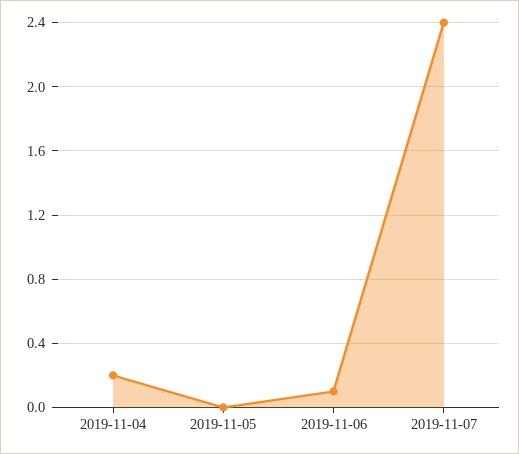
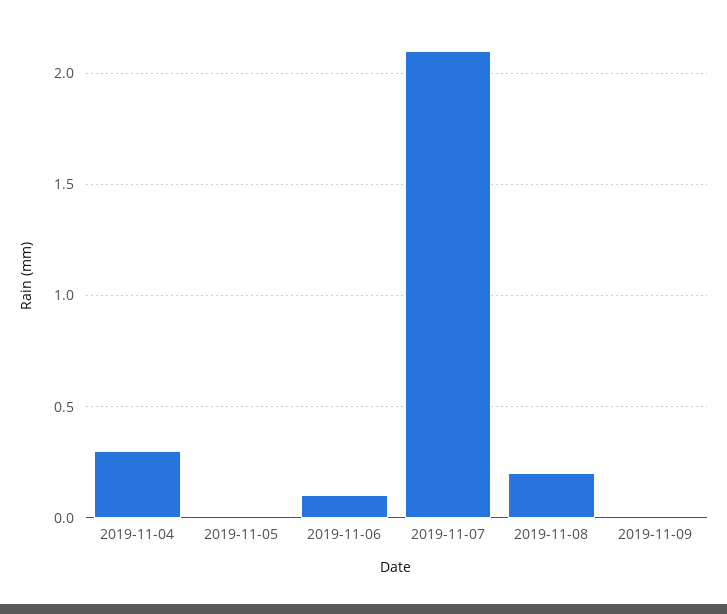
2019-11-04: 0.2 -> 0.3
2019-11-07: 2.4 -> 2.1
2019-11-08: none -> 0.2
2019-11-09: none -> 0

